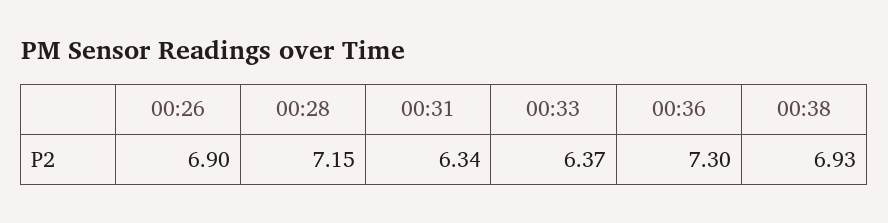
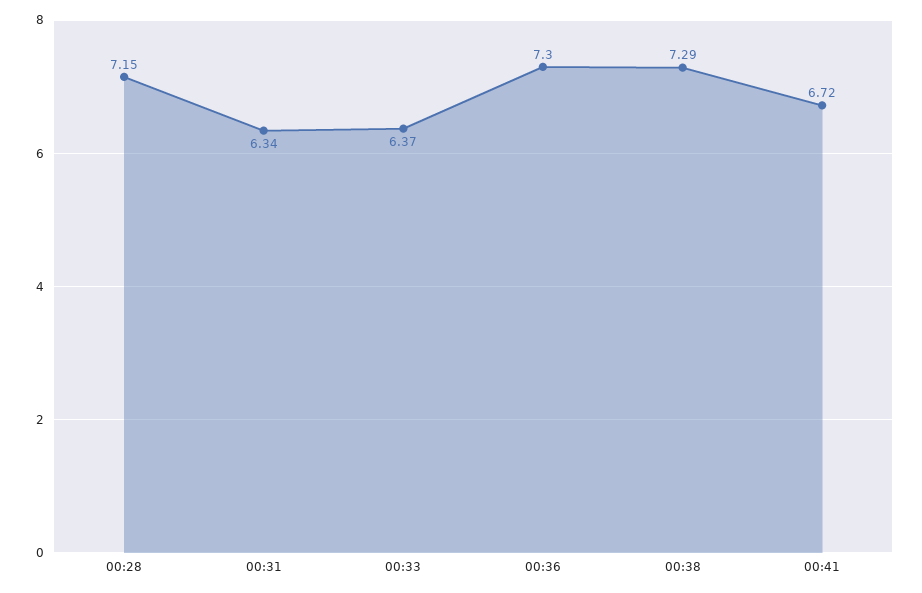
00:26: 6.9 -> none
00:38: 6.93 -> 7.29
00:41: none -> 6.72

